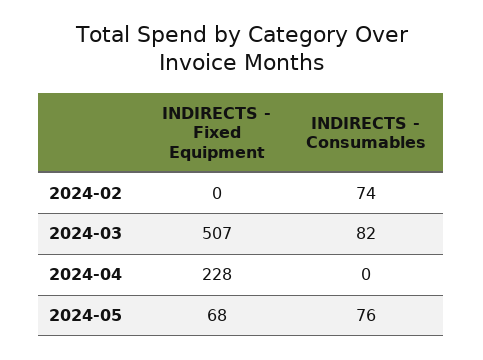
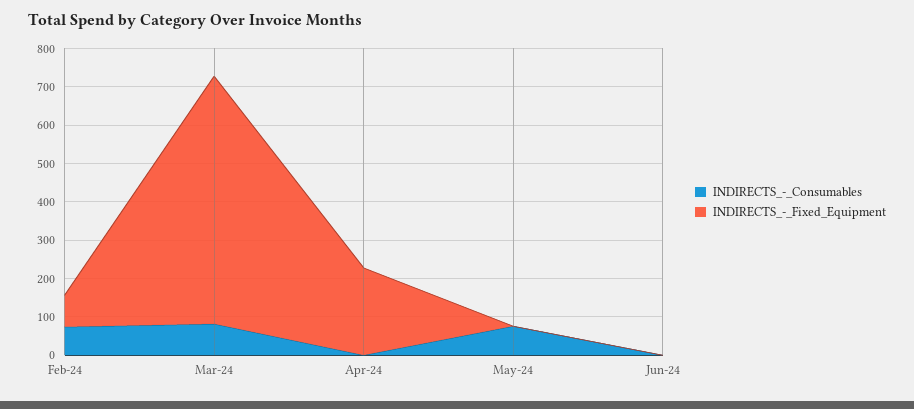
INDIRECTS - Fixed Equipment, 2024-02: 0 -> 75
INDIRECTS - Fixed Equipment, 2024-03: 507 -> 650
INDIRECTS - Fixed Equipment, 2024-05: 68 -> 0
INDIRECTS - Consumables, Jun-24: none -> 0
INDIRECTS - Fixed Equipment, Jun-24: none -> 0

